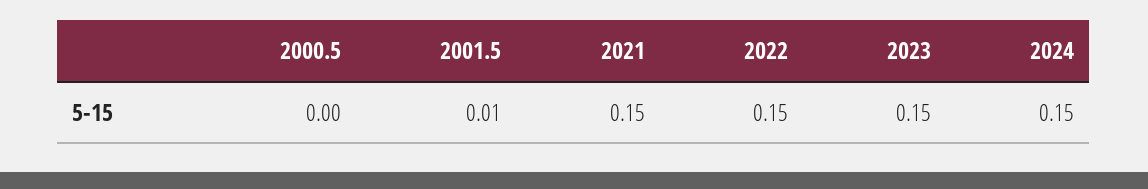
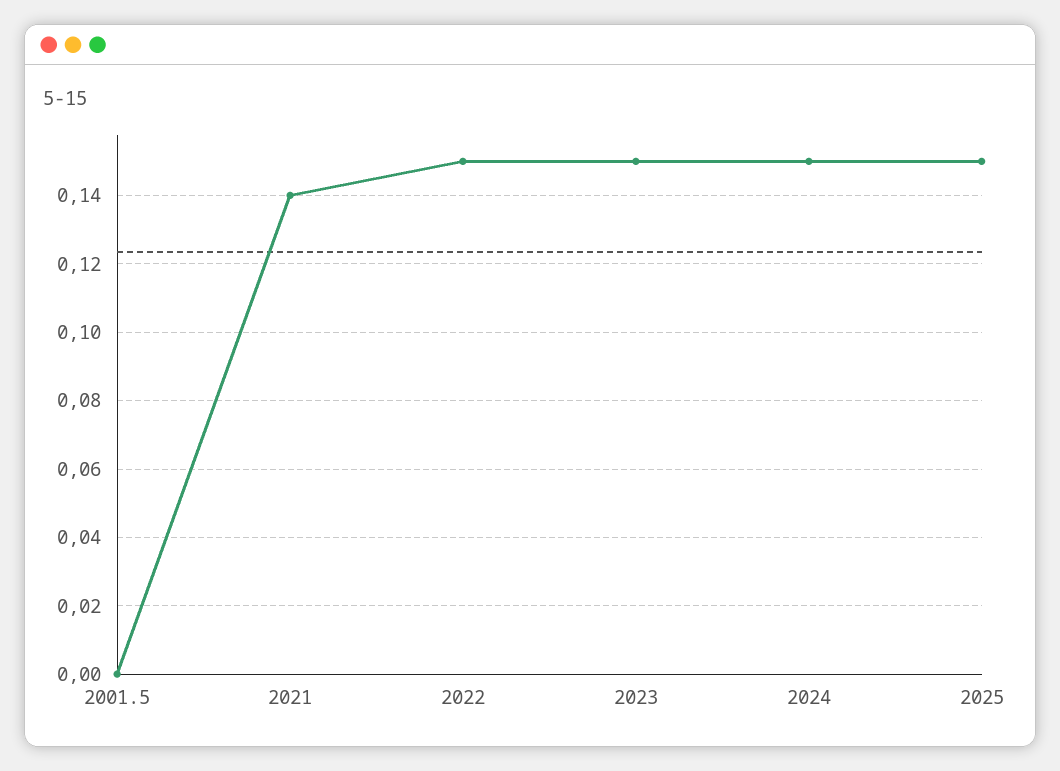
2000.5: 0 -> none
2001.5: 0.01 -> 0
2021: 0.15 -> 0.14
2025: none -> 0.15

